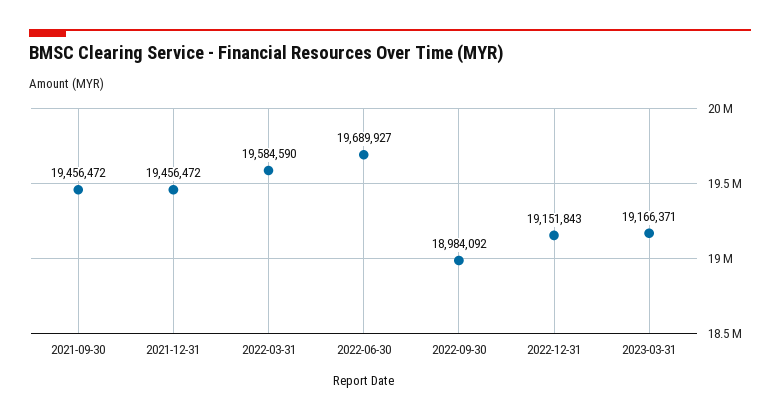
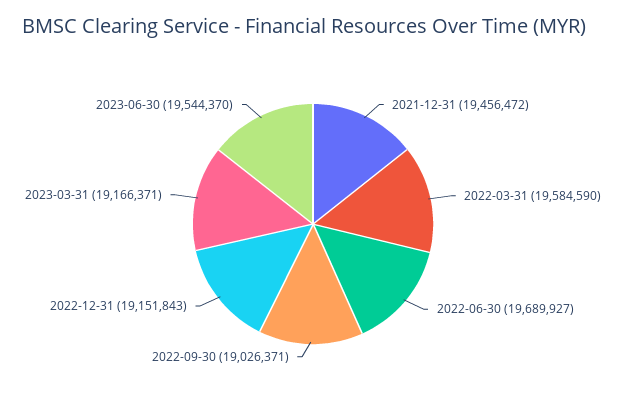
2021-09-30: 19456472 -> none
2022-09-30: 18984092 -> 19026371
2023-06-30: none -> 19544370

